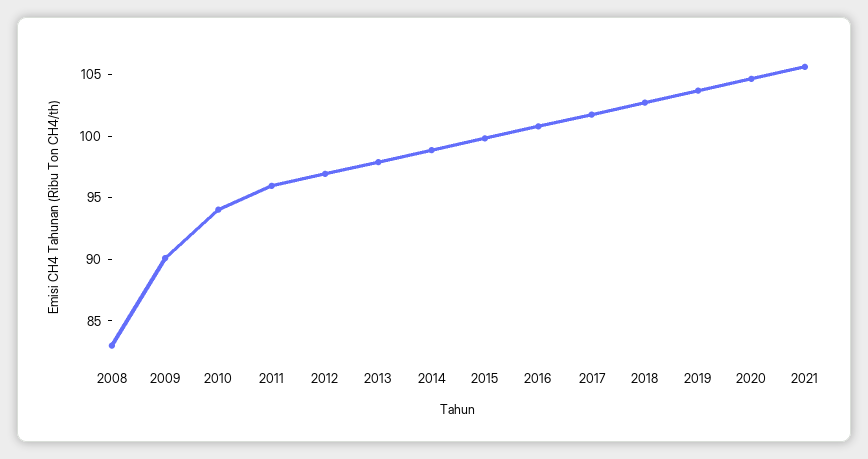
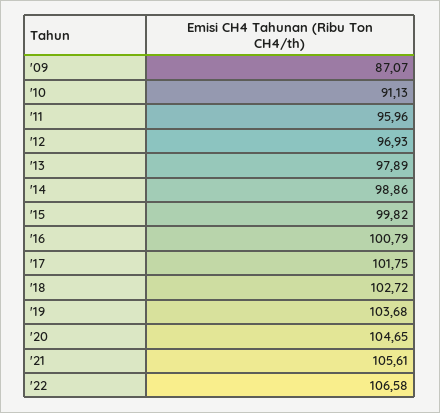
2008: 83 -> none
2009: 90 -> 87.07
2010: 94 -> 91.13
'22: none -> 106.58

